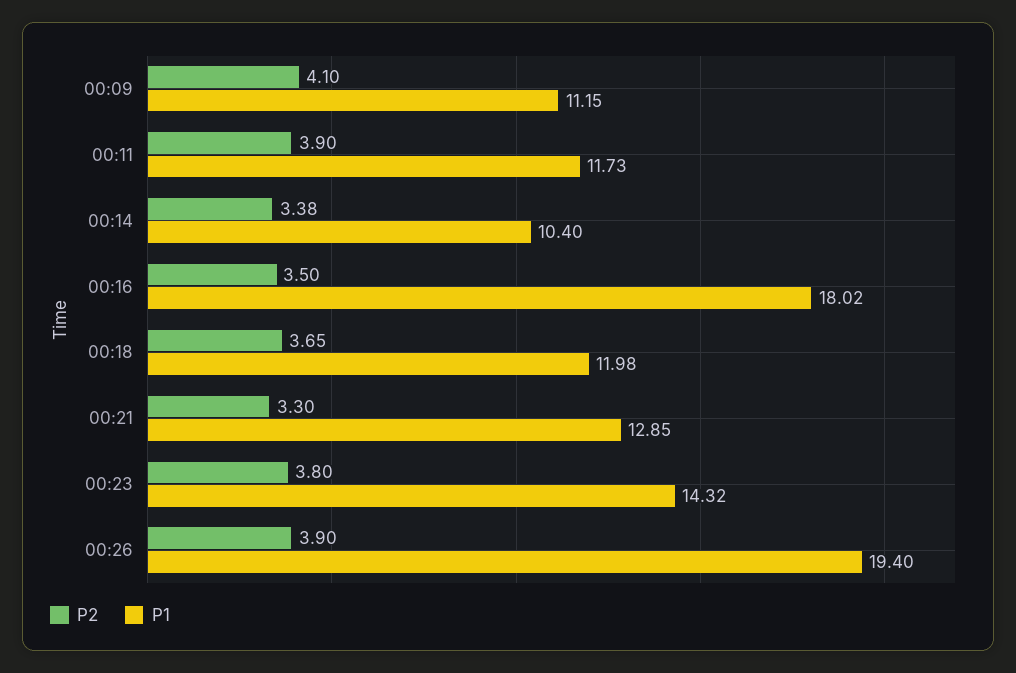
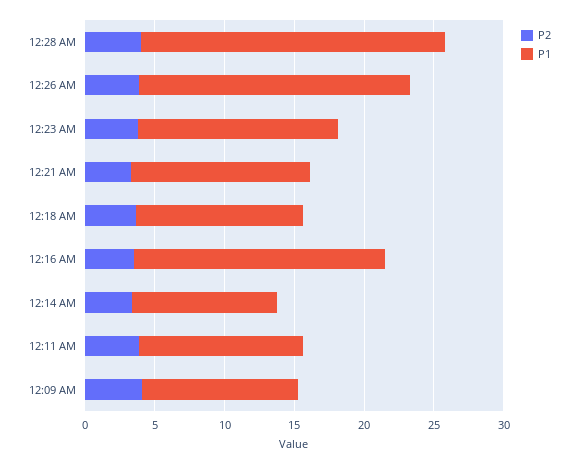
P2, 12:28 AM: none -> 4
P1, 12:28 AM: none -> 22

